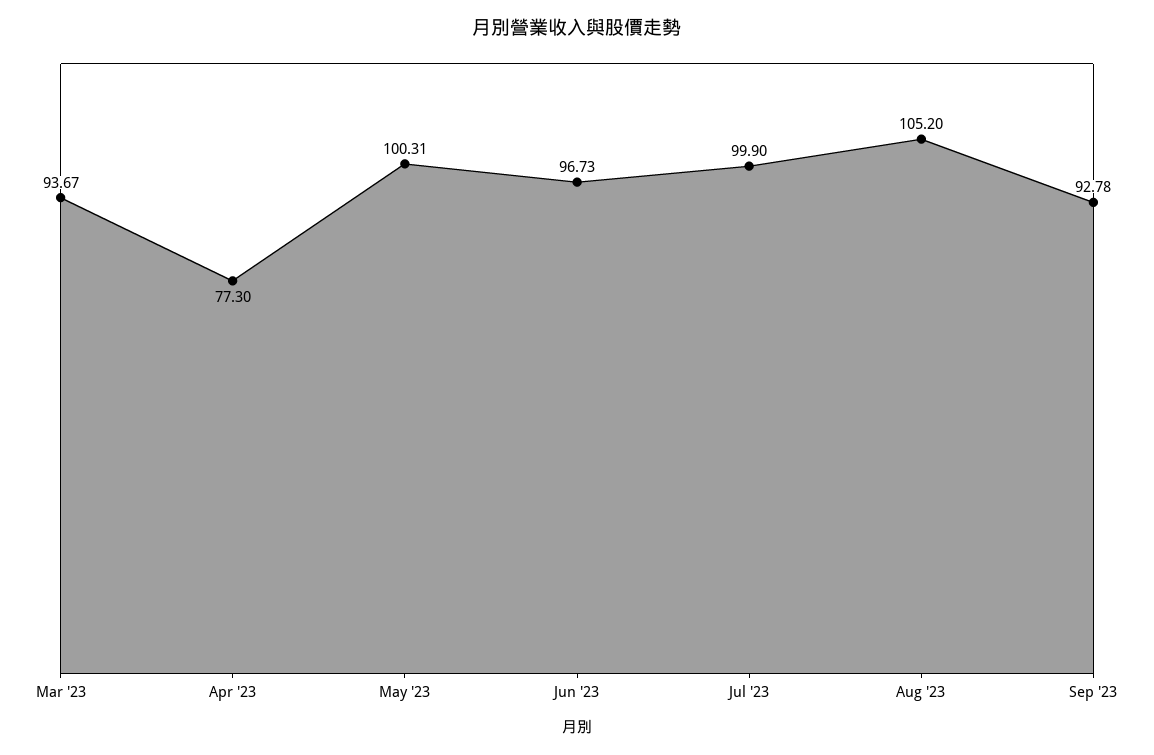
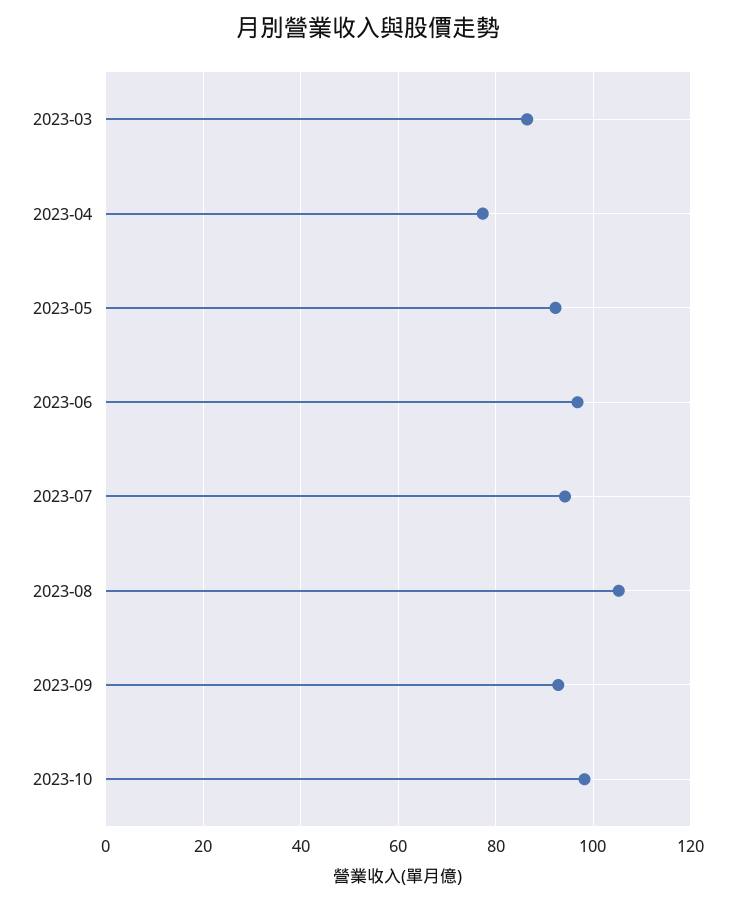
Mar '23: 93.67 -> 86
May '23: 100.31 -> 92
Jul '23: 99.9 -> 94
2023-10: none -> 98

